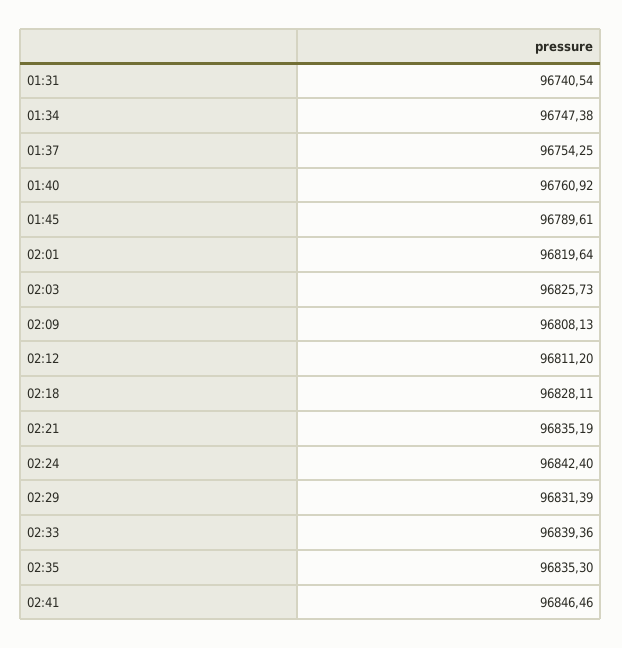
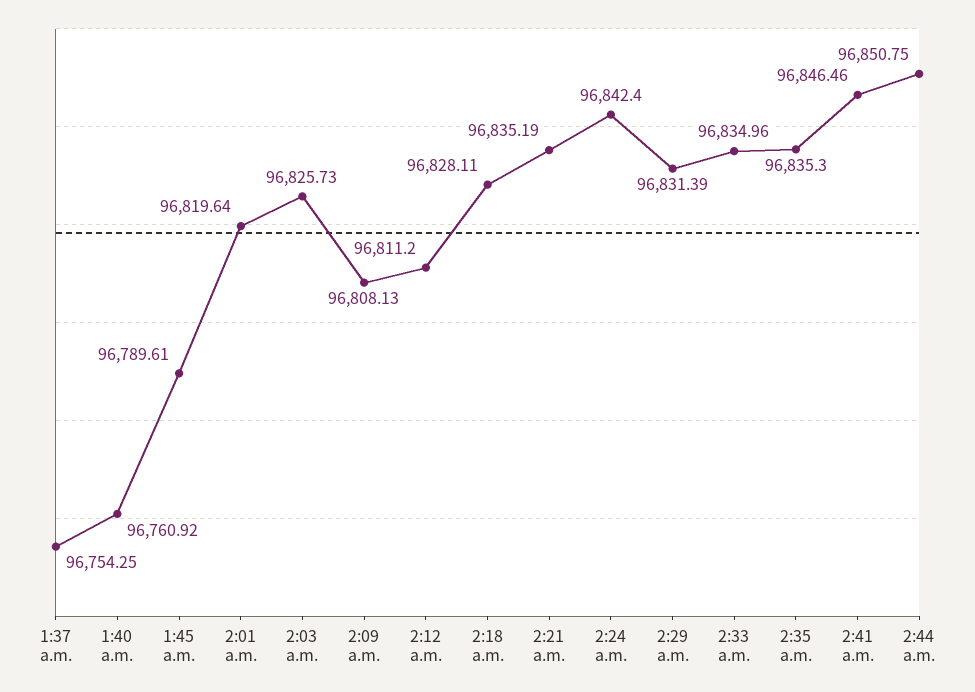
01:31: 96740.54 -> none
01:34: 96747.38 -> none
02:33: 96839.36 -> 96834.96
2:44 a.m.: none -> 96850.75

